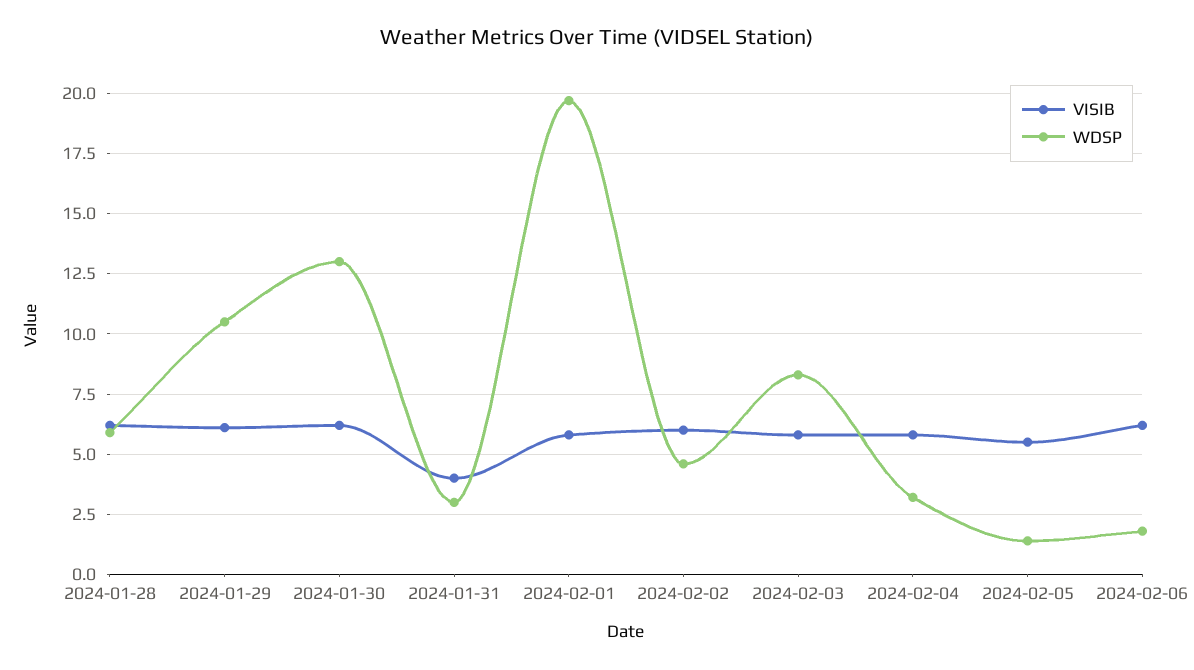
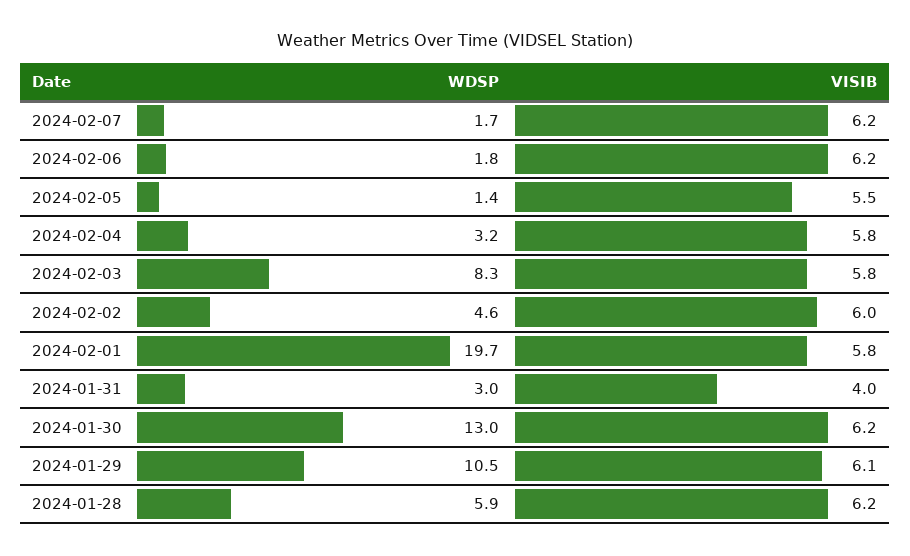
WDSP, 2024-02-07: none -> 1.7
VISIB, 2024-02-07: none -> 6.2

